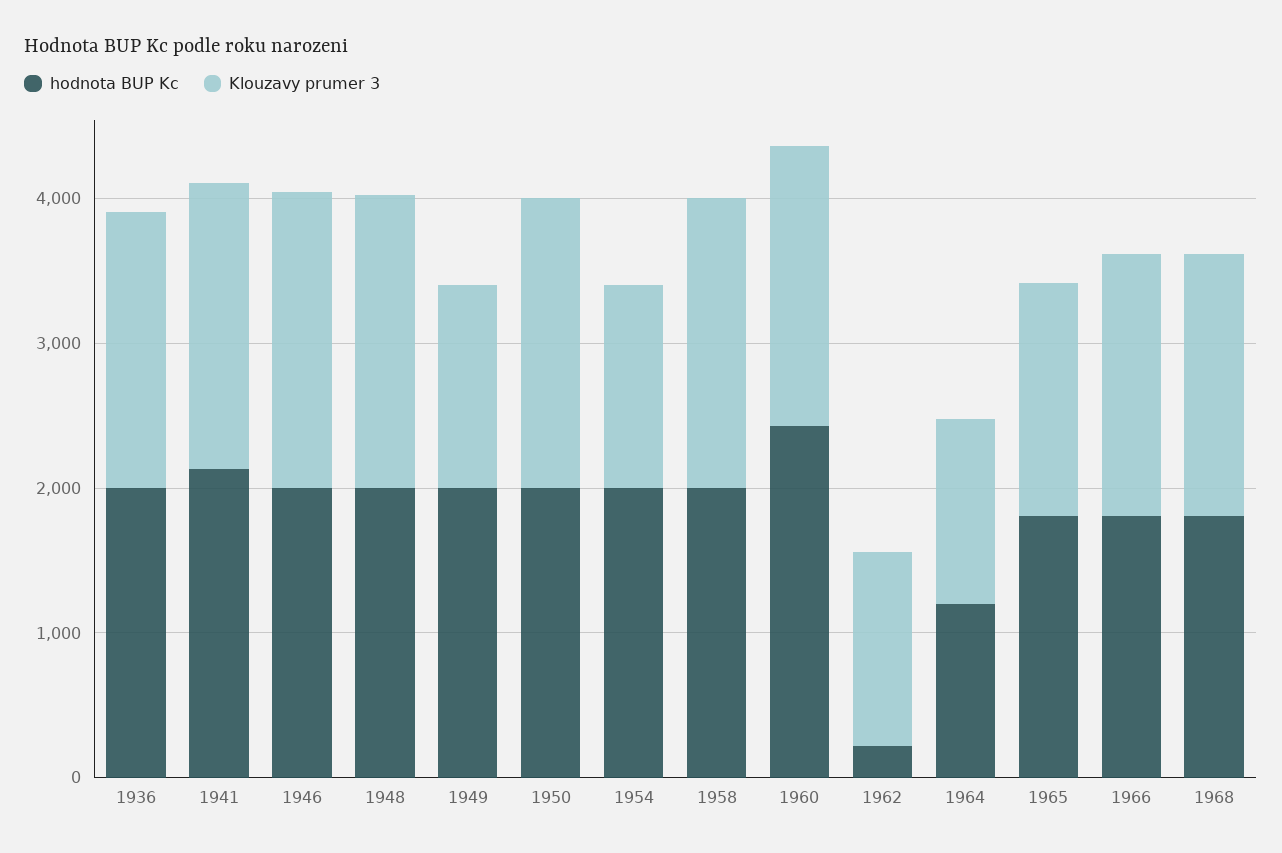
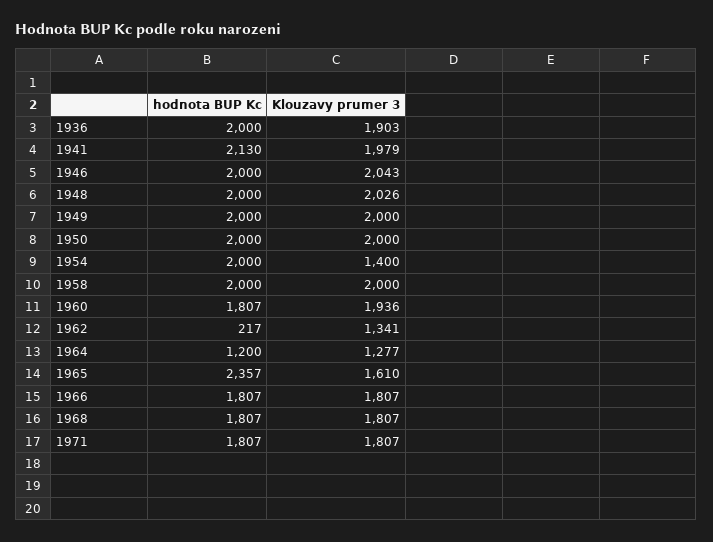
Klouzavy prumer 3, 1949: 1400 -> 2000
hodnota BUP Kc, 1960: 2400 -> 1807
hodnota BUP Kc, 1965: 1800 -> 2357
hodnota BUP Kc, 1971: none -> 1807
Klouzavy prumer 3, 1971: none -> 1807

